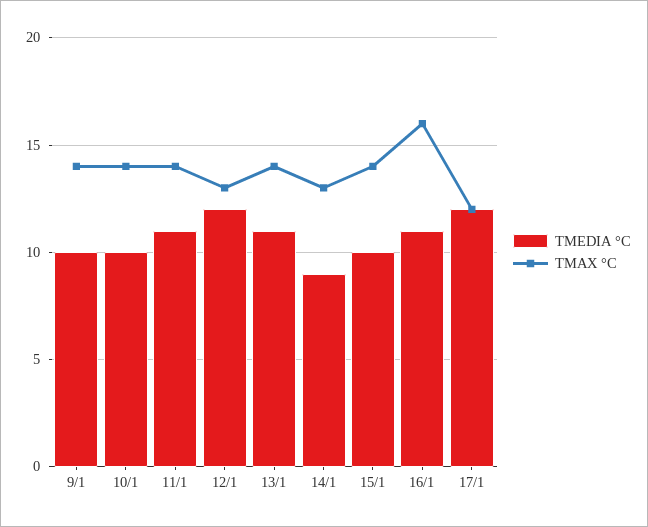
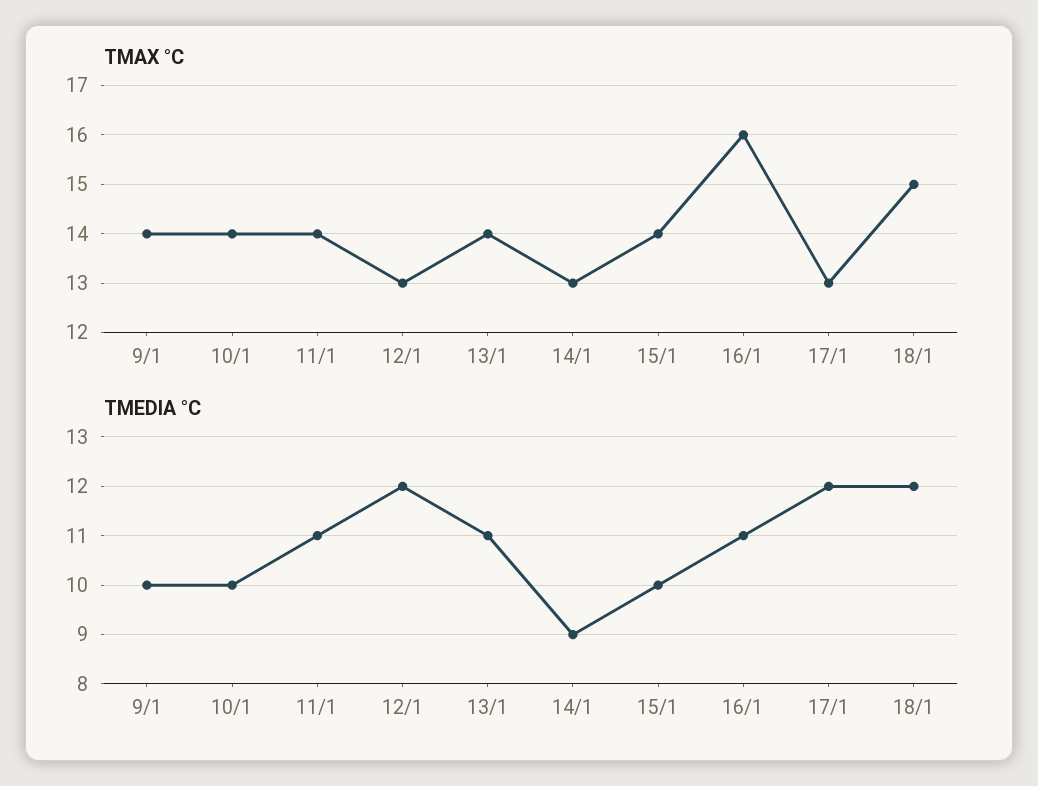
TMAX °C, 17/1: 12 -> 13
TMAX °C, 18/1: none -> 15
TMEDIA °C, 18/1: none -> 12

